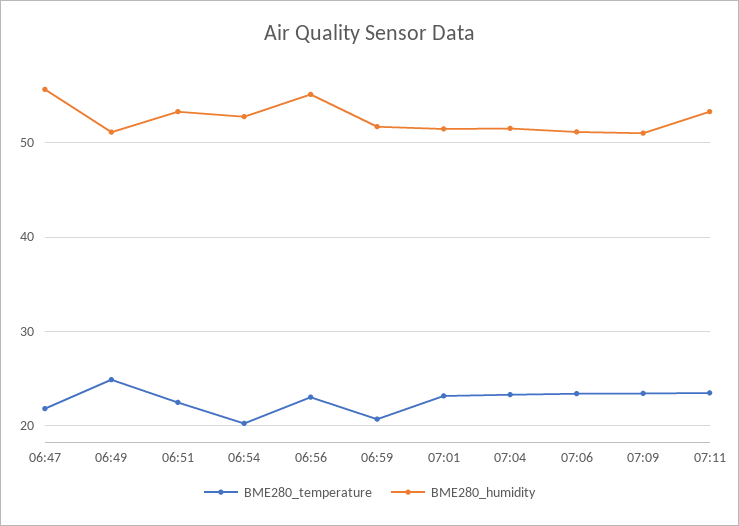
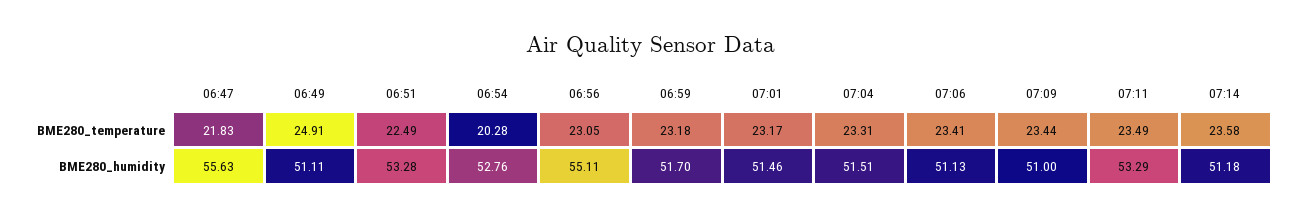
BME280_temperature, 06:59: 21 -> 23.18
BME280_temperature, 07:14: none -> 23.58
BME280_humidity, 07:14: none -> 51.18

